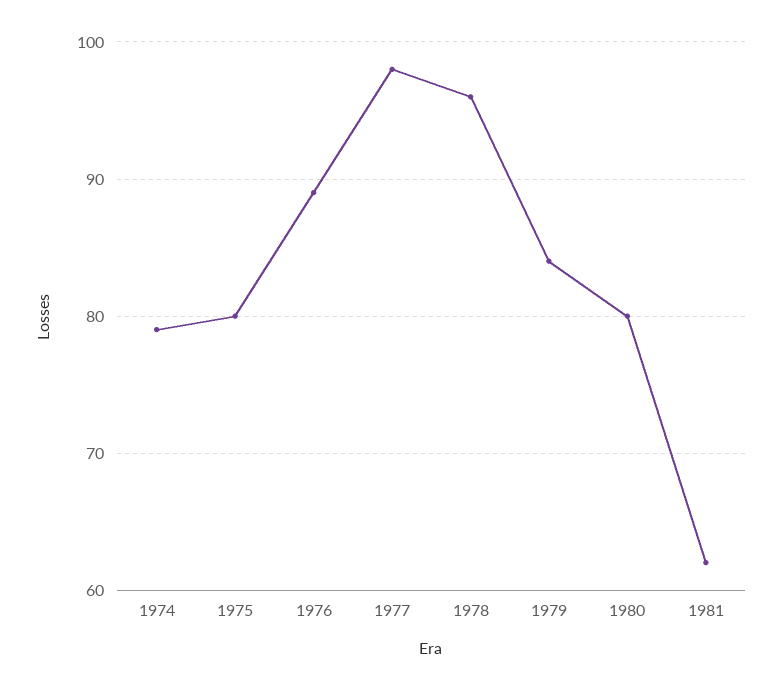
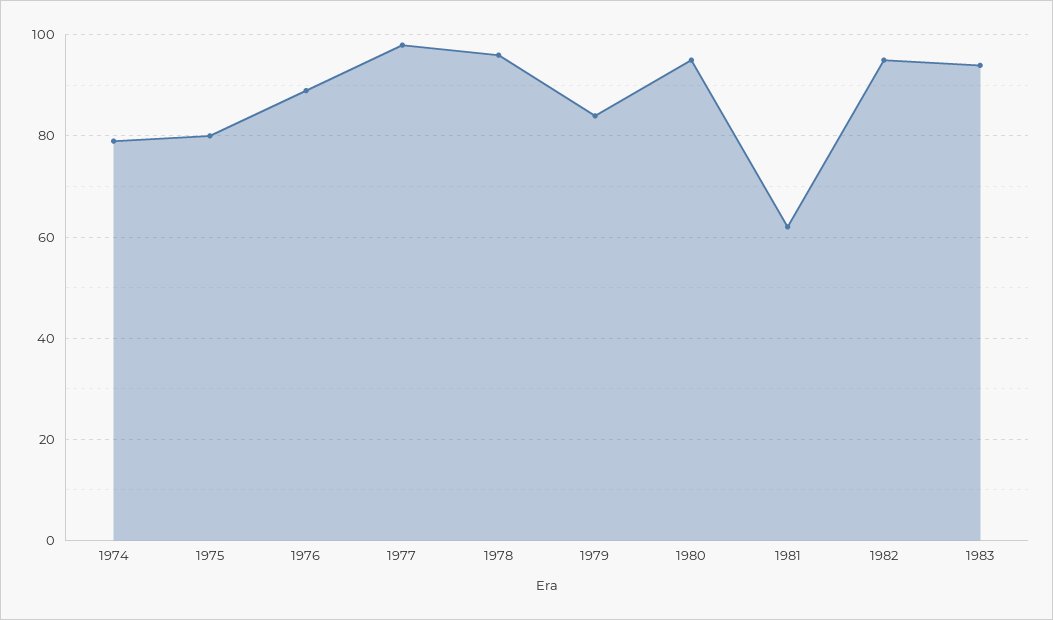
1980: 80 -> 95
1982: none -> 95
1983: none -> 95

